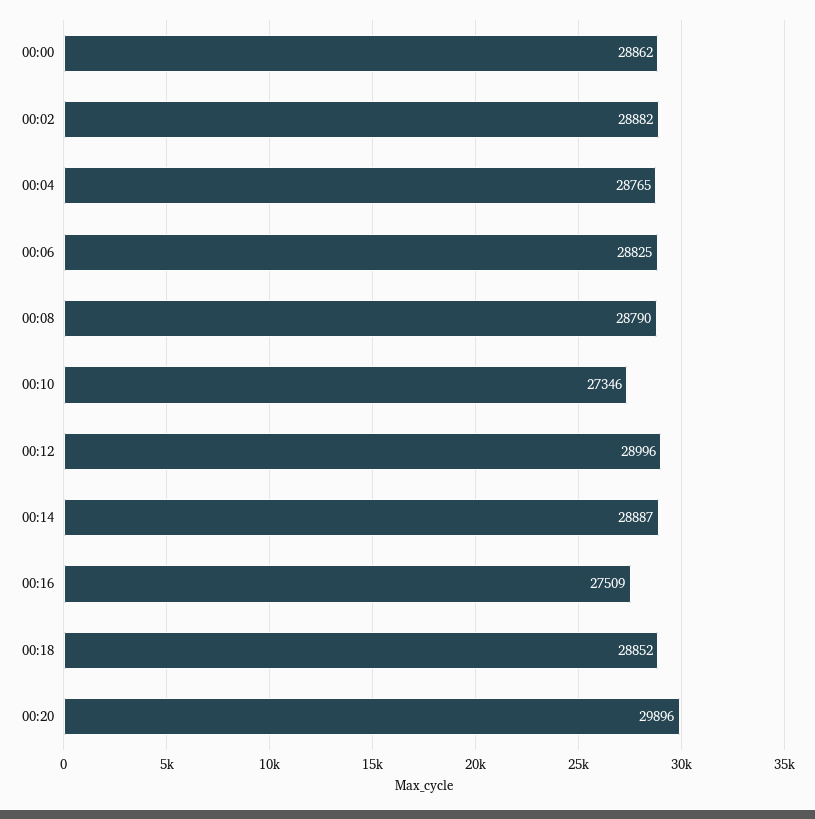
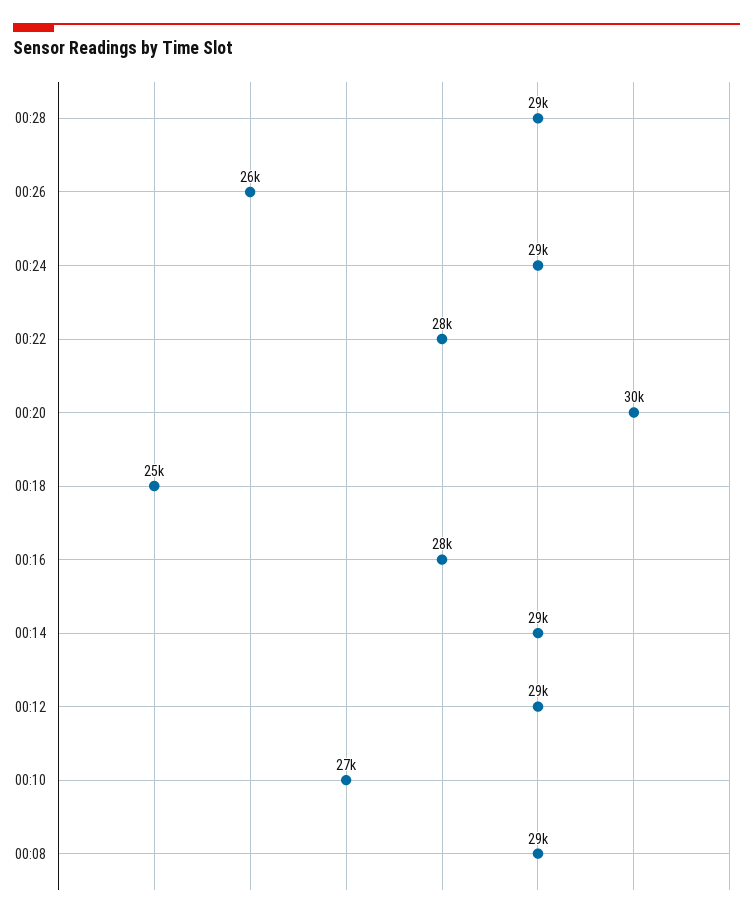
00:00: 28862 -> none
00:02: 28882 -> none
00:04: 28765 -> none
00:06: 28825 -> none
00:18: 28852 -> 25000
00:28: none -> 29000
00:26: none -> 26000
00:24: none -> 29000
00:22: none -> 28000

